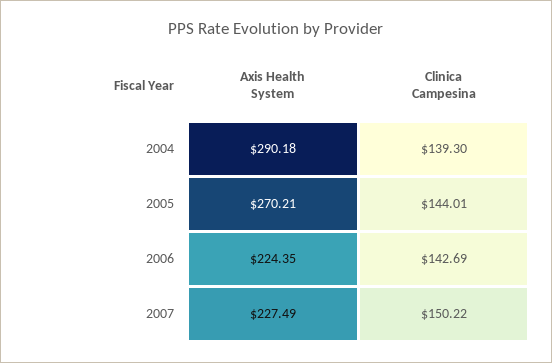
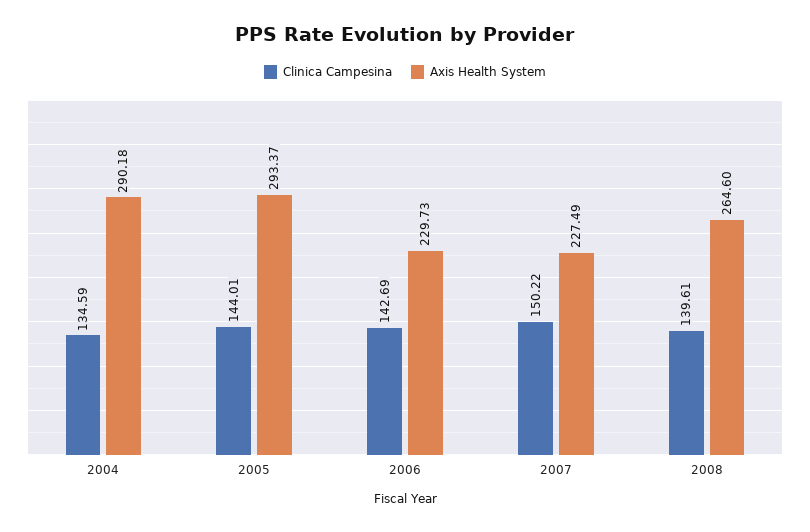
Clinica Campesina, 2004: 139.3 -> 134.59
Axis Health System, 2005: 270.21 -> 293.37
Axis Health System, 2006: 224.35 -> 229.73
Clinica Campesina, 2008: none -> 139.61
Axis Health System, 2008: none -> 264.6

